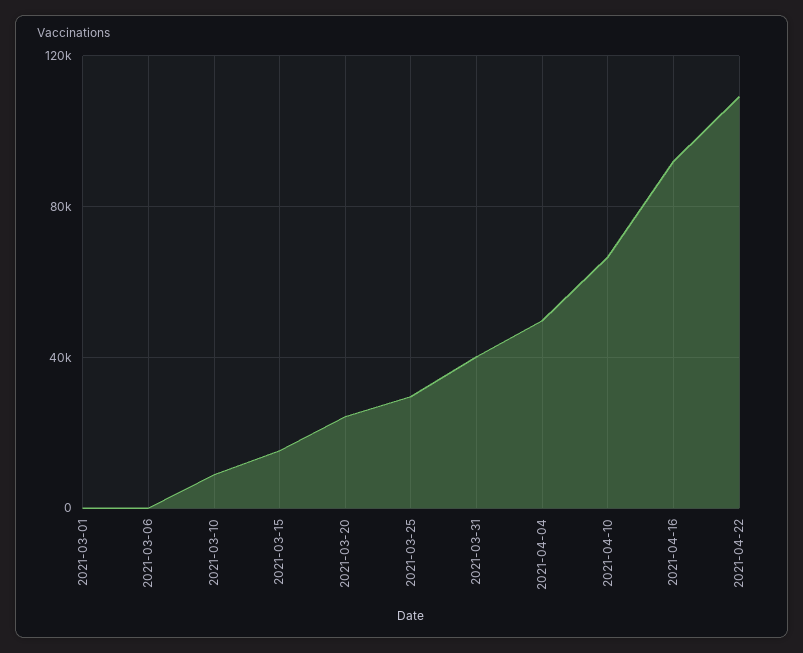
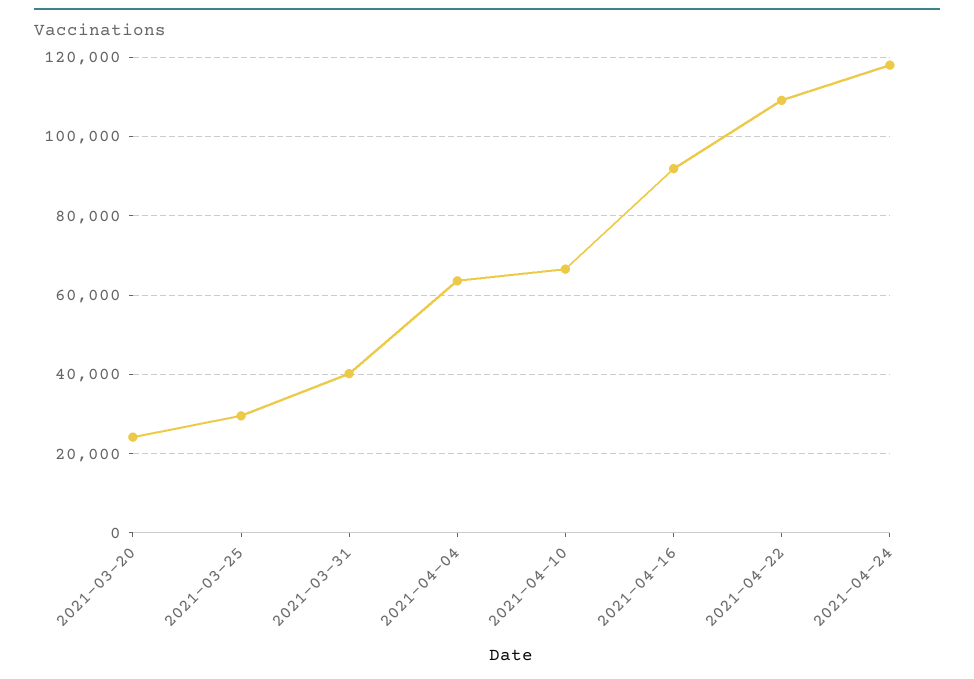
2021-03-01: 0 -> none
2021-03-06: 0 -> none
2021-03-10: 10000 -> none
2021-03-15: 15000 -> none
2021-04-04: 50000 -> 64000
2021-04-24: none -> 118000

